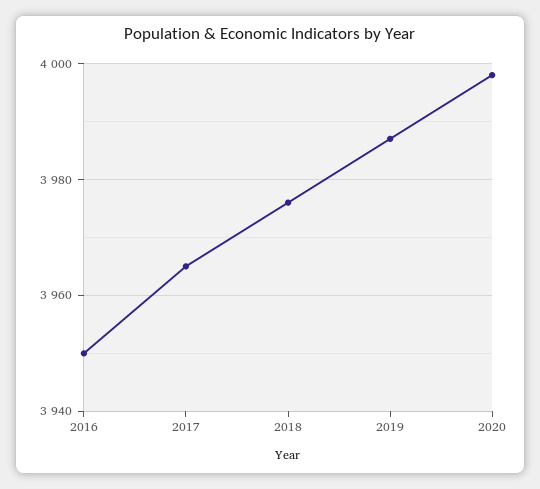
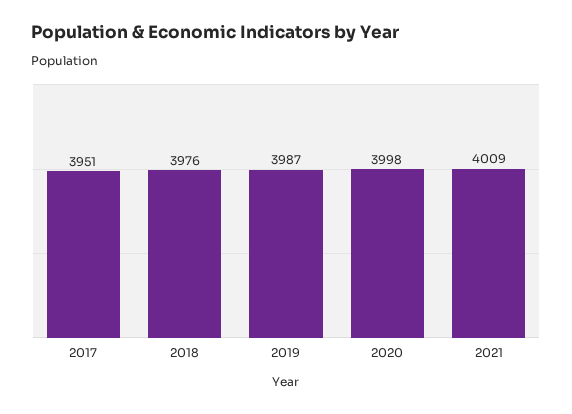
2016: 3950 -> none
2017: 3965 -> 3951
2021: none -> 4009

